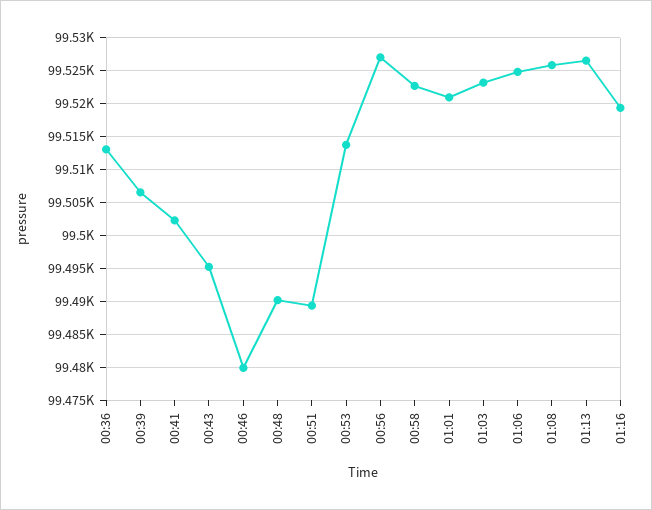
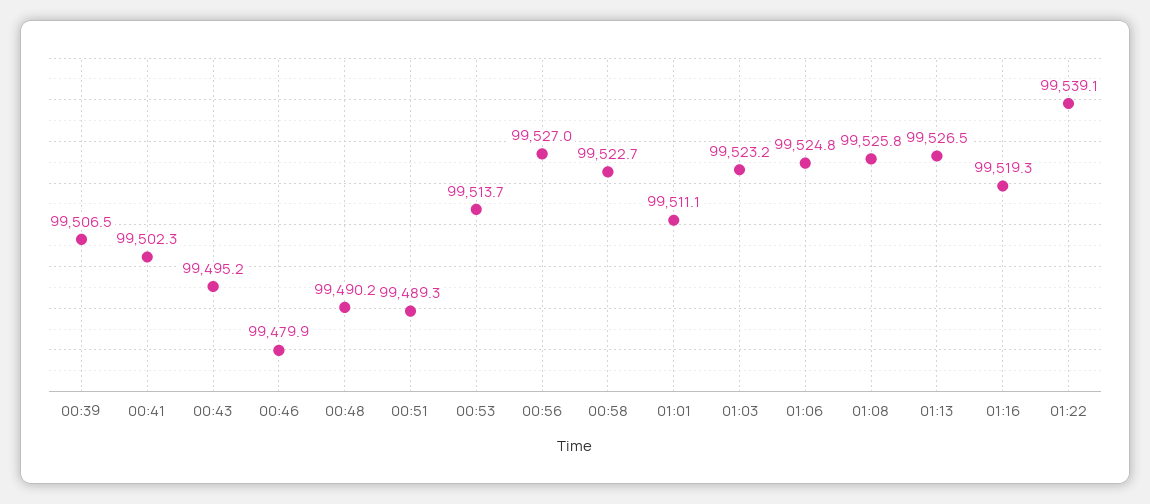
00:36: 99513 -> none
01:01: 99521 -> 99511.1
01:22: none -> 99539.1

